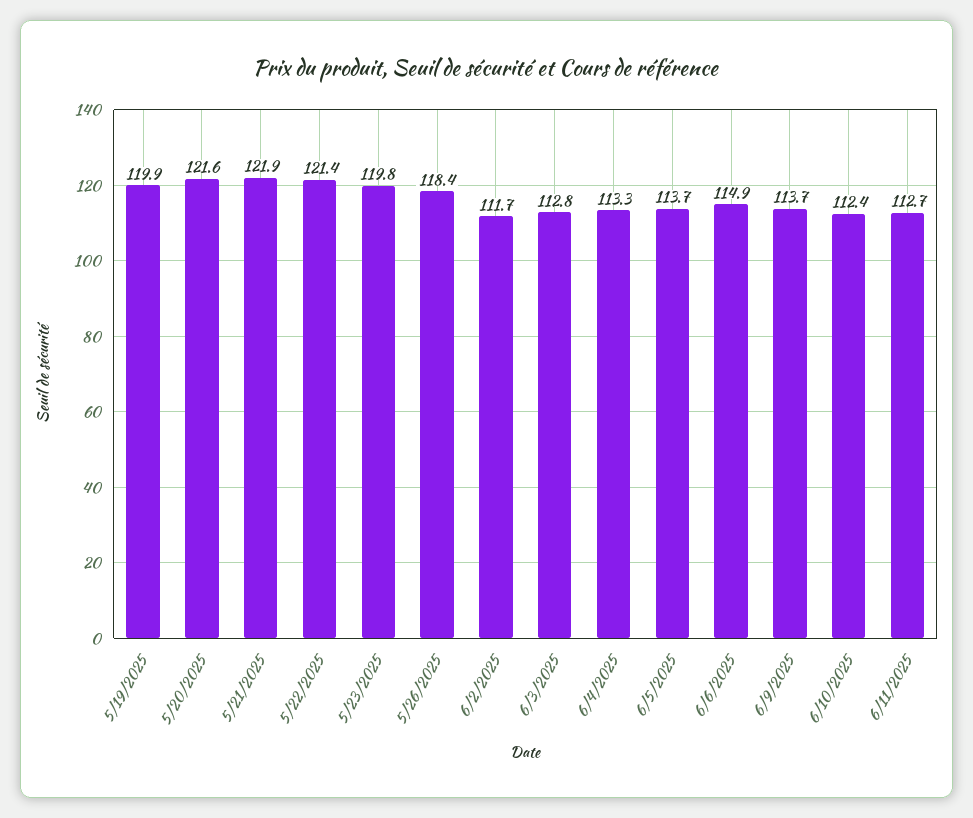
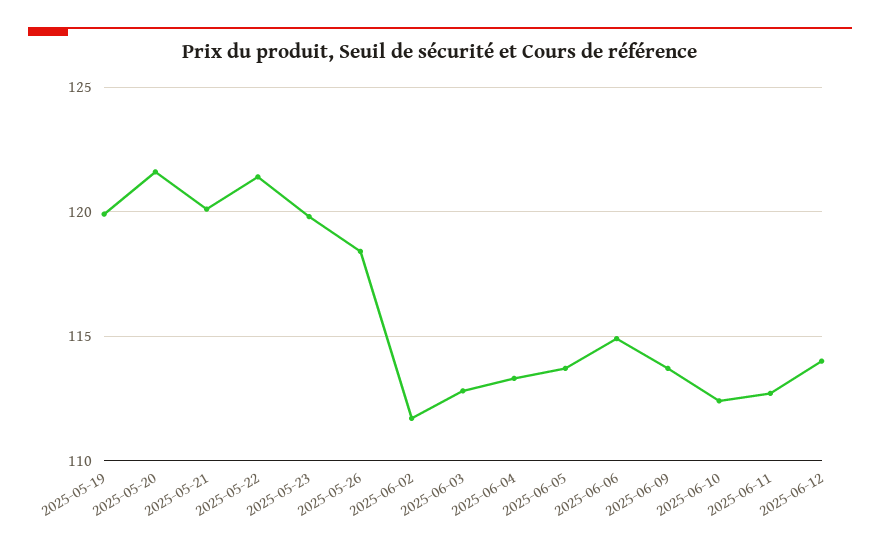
5/21/2025: 121.9 -> 120
2025-06-12: none -> 114

